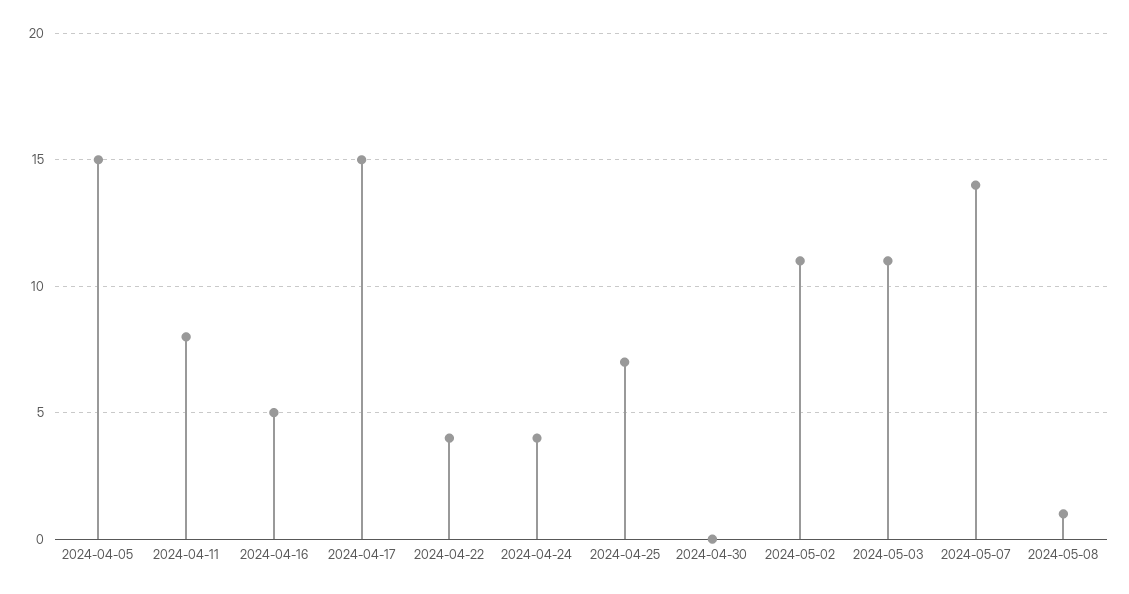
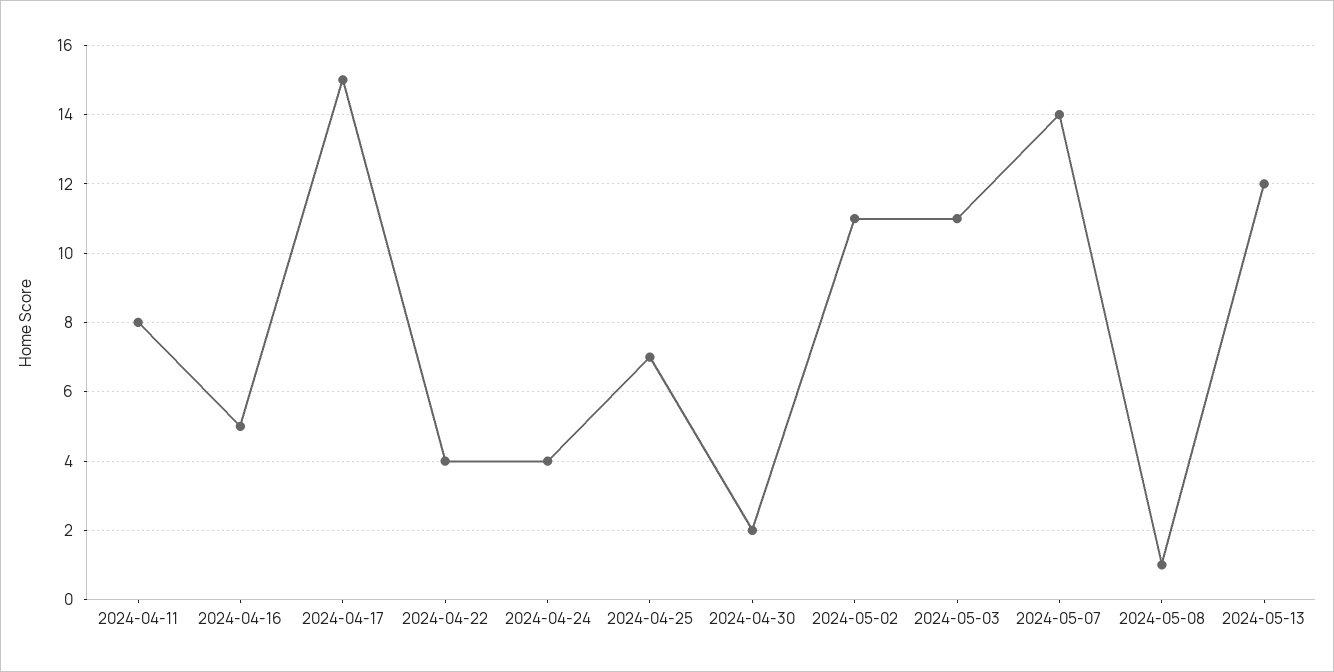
2024-04-05: 15 -> none
2024-04-30: 0 -> 2
2024-05-13: none -> 12

